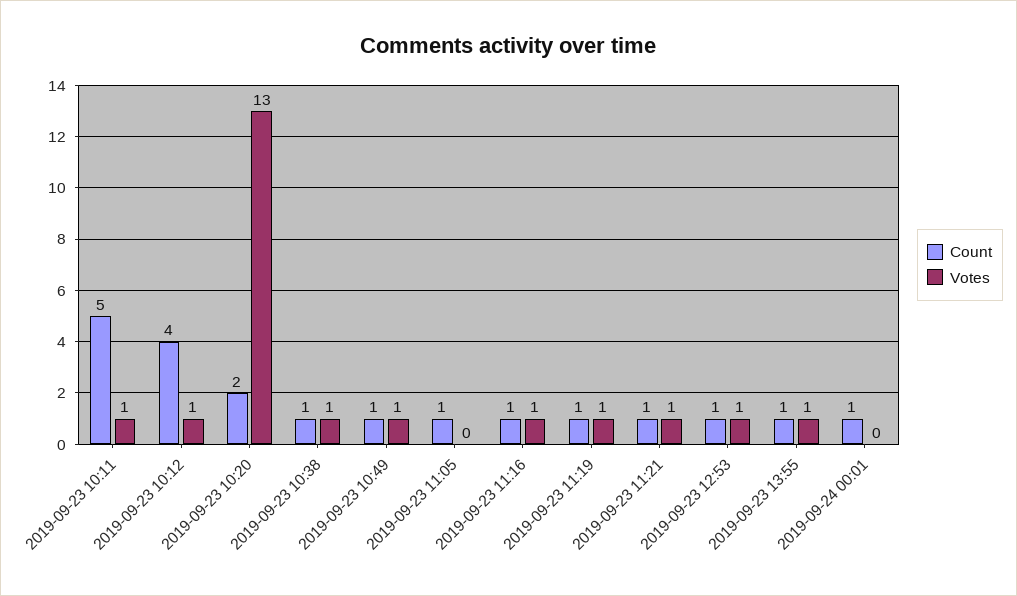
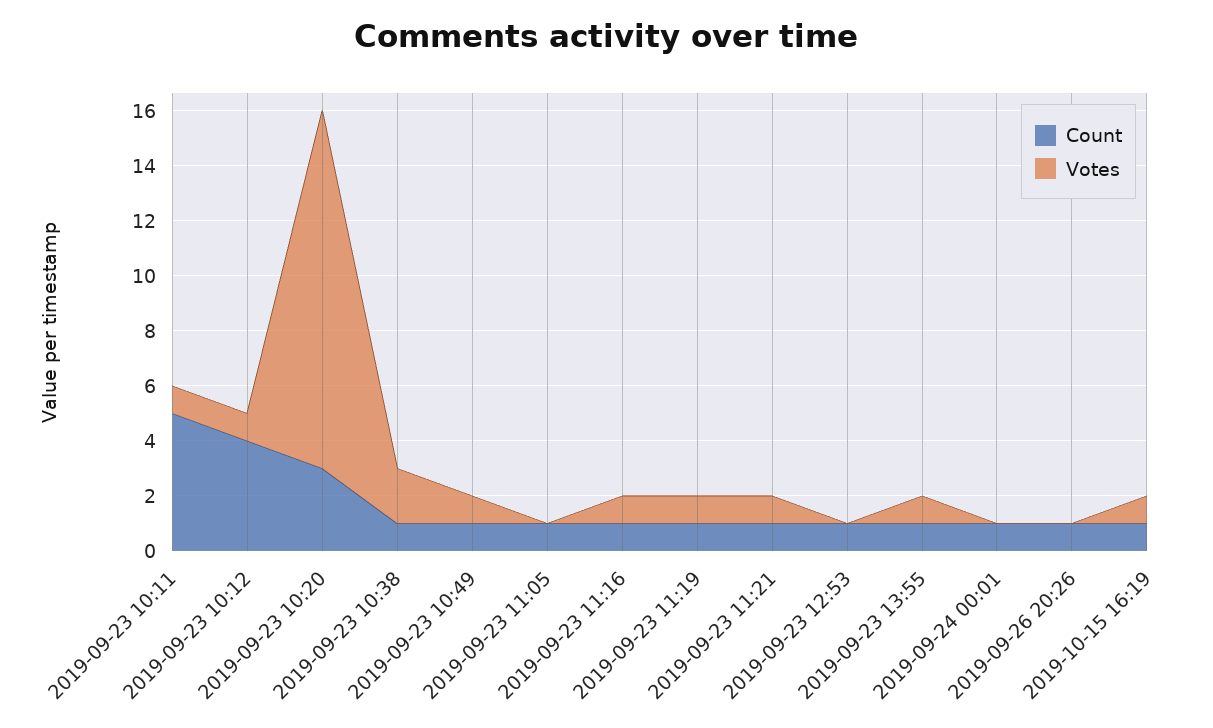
Count, 2019-09-23 10:20: 2 -> 3
Votes, 2019-09-23 10:38: 1 -> 2
Votes, 2019-09-23 12:53: 1 -> 0
Count, 2019-09-26 20:26: none -> 1
Votes, 2019-09-26 20:26: none -> 0
Count, 2019-10-15 16:19: none -> 1
Votes, 2019-10-15 16:19: none -> 1

